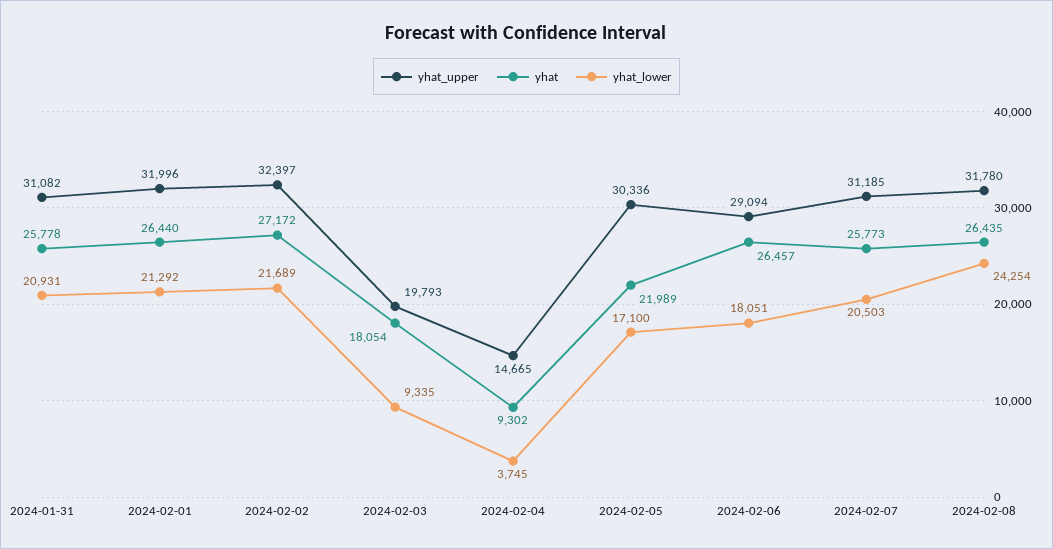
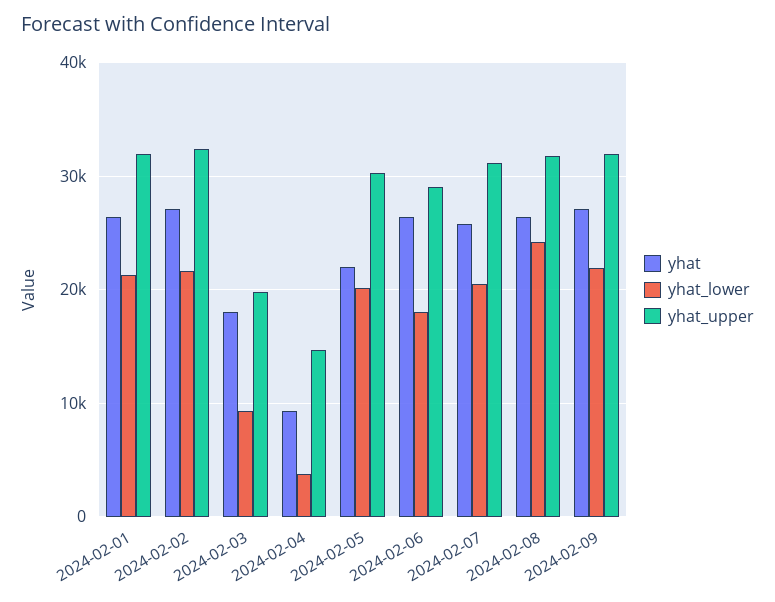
yhat_upper, 2024-01-31: 31082 -> none
yhat, 2024-01-31: 25778 -> none
yhat_lower, 2024-01-31: 20931 -> none
yhat_lower, 2024-02-05: 17100 -> 20000
yhat, 2024-02-09: none -> 27000
yhat_lower, 2024-02-09: none -> 22000
yhat_upper, 2024-02-09: none -> 32000

